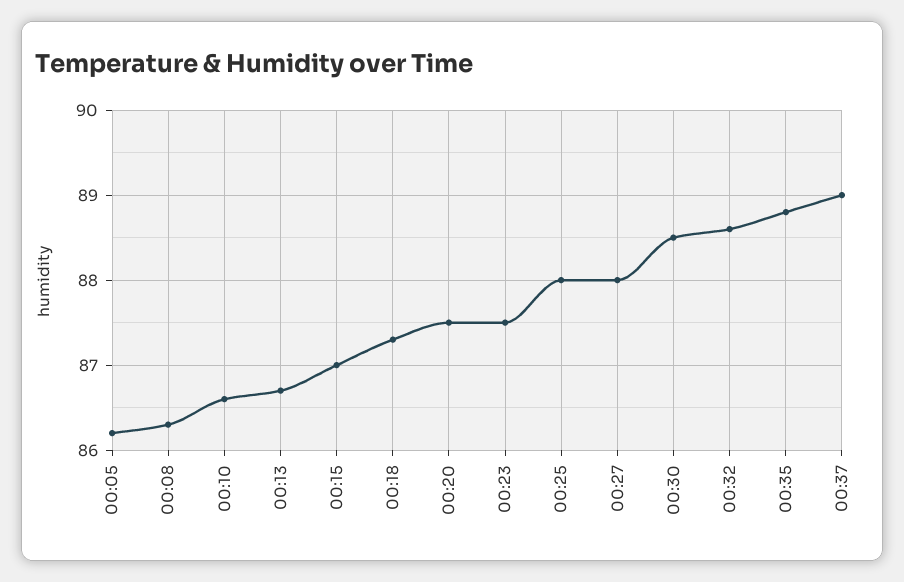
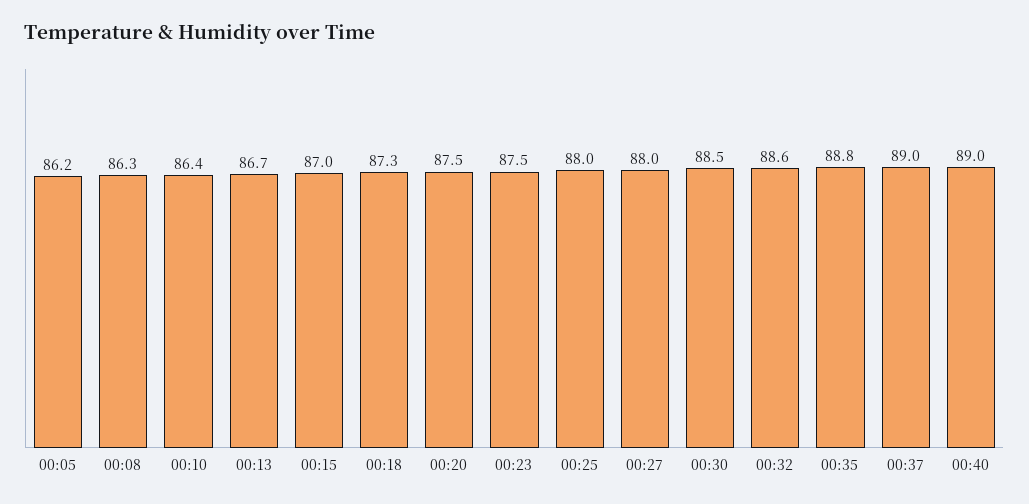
00:10: 86.6 -> 86.4
00:40: none -> 89

